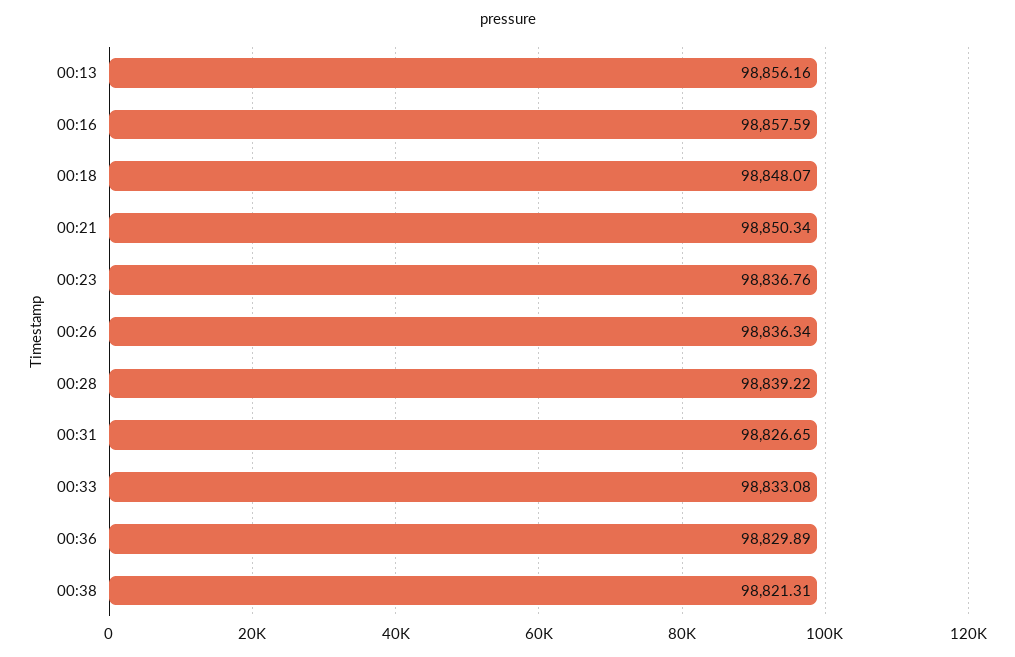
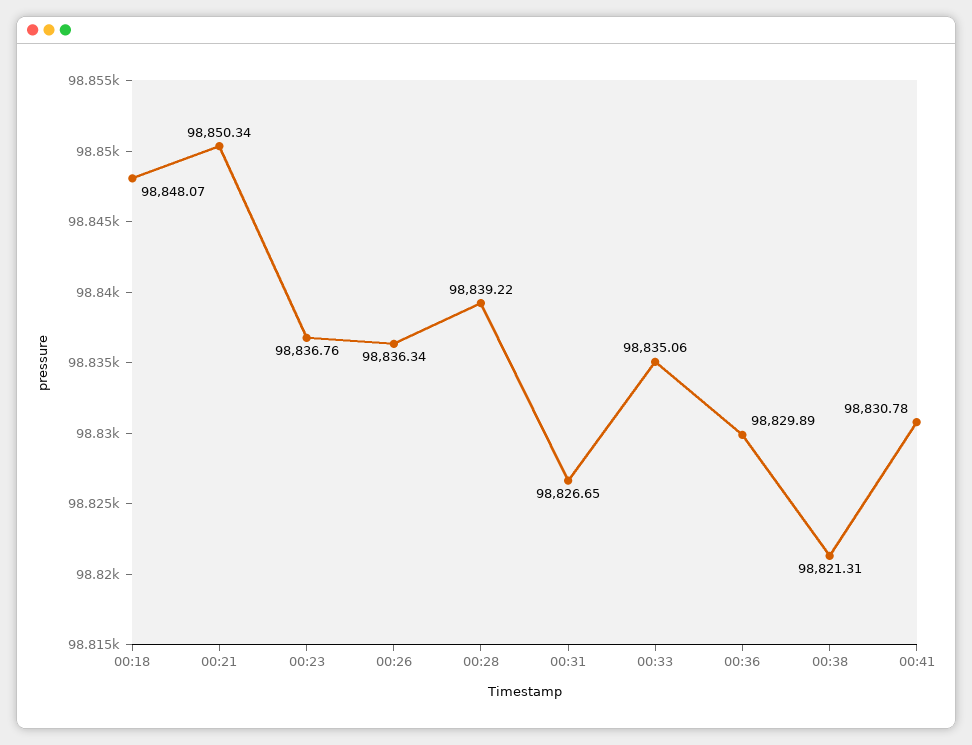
00:13: 98856.16 -> none
00:16: 98857.59 -> none
00:33: 98833.08 -> 98835.06
00:41: none -> 98830.78

